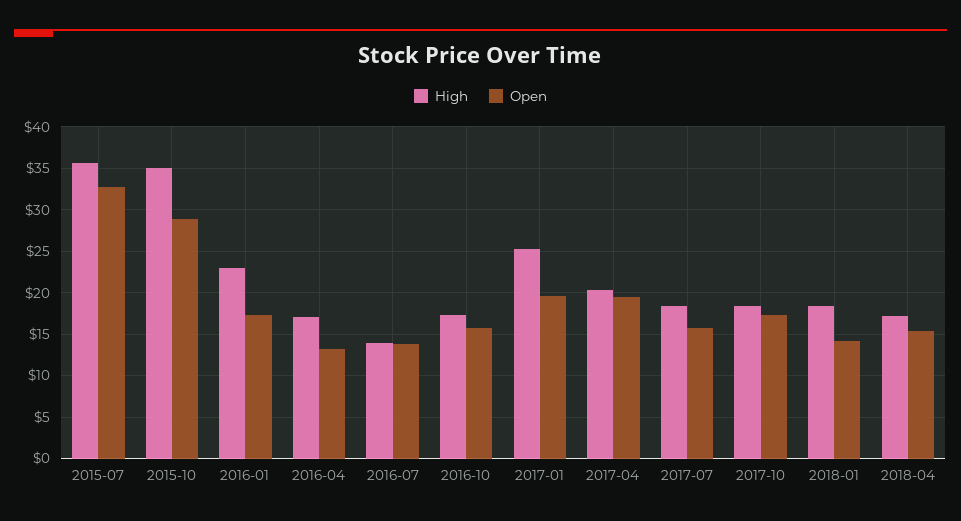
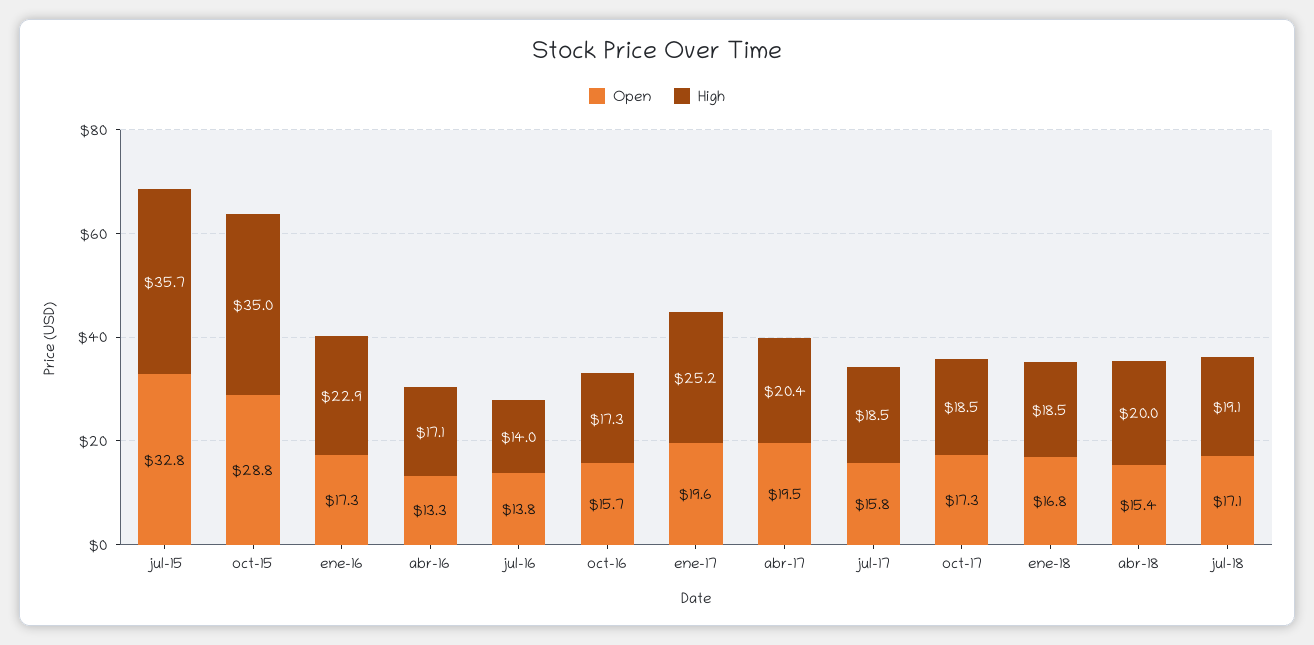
Open, 2018-01: 14 -> 16.8
High, 2018-04: 17 -> 20
Open, jul-18: none -> 17.1
High, jul-18: none -> 19.1

